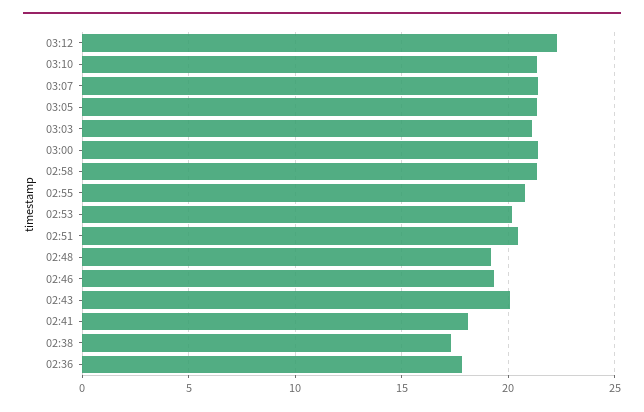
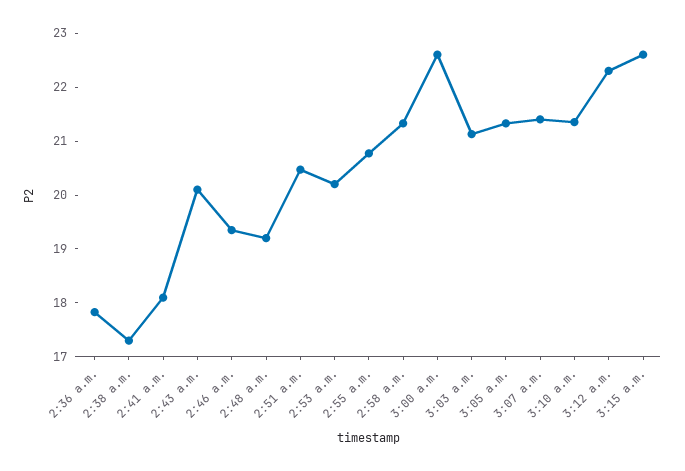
03:00: 21.5 -> 22.6
3:15 a.m.: none -> 22.6

